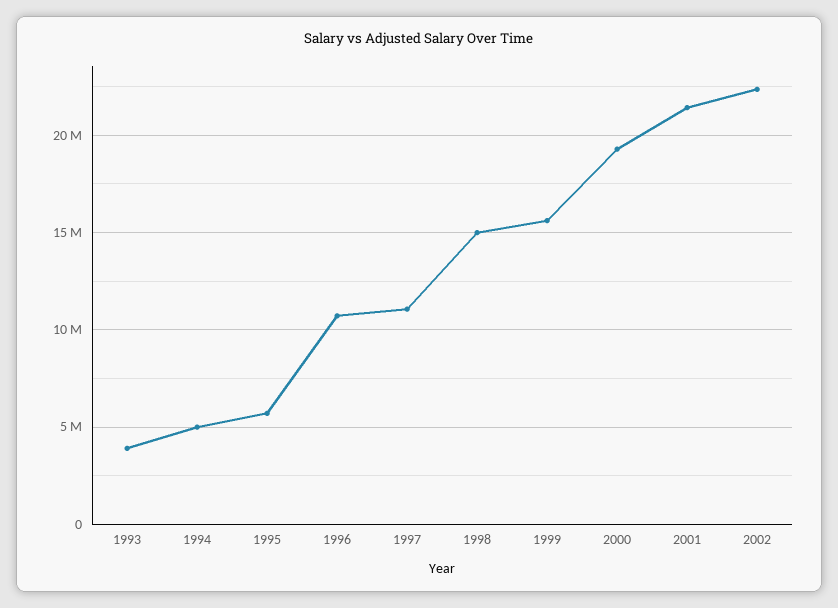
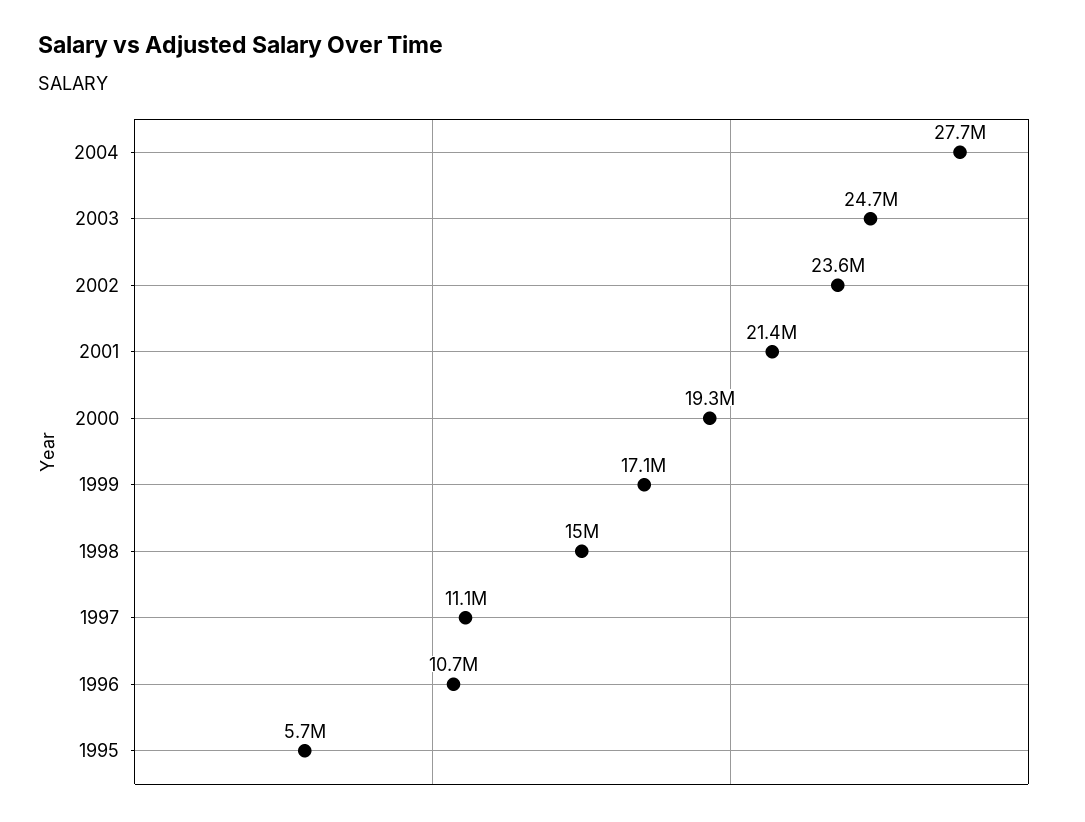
1993: 4000000 -> none
1994: 5000000 -> none
1999: 15500000 -> 17100000
2002: 22500000 -> 23600000
2004: none -> 27700000
2003: none -> 24700000

